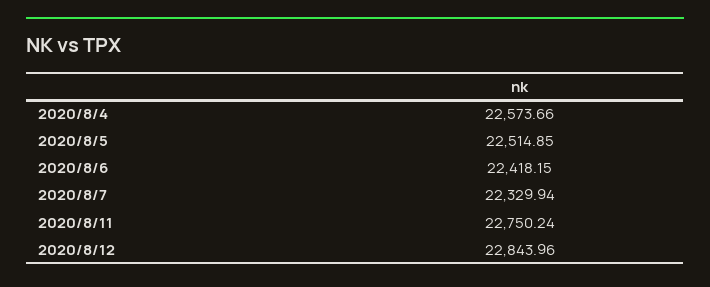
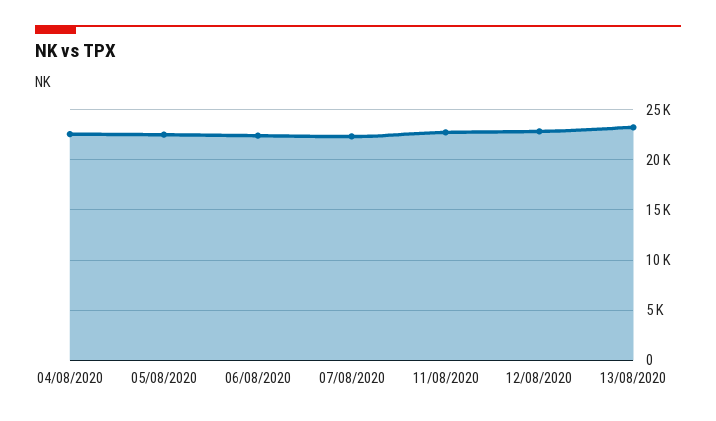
13/08/2020: none -> 23000

